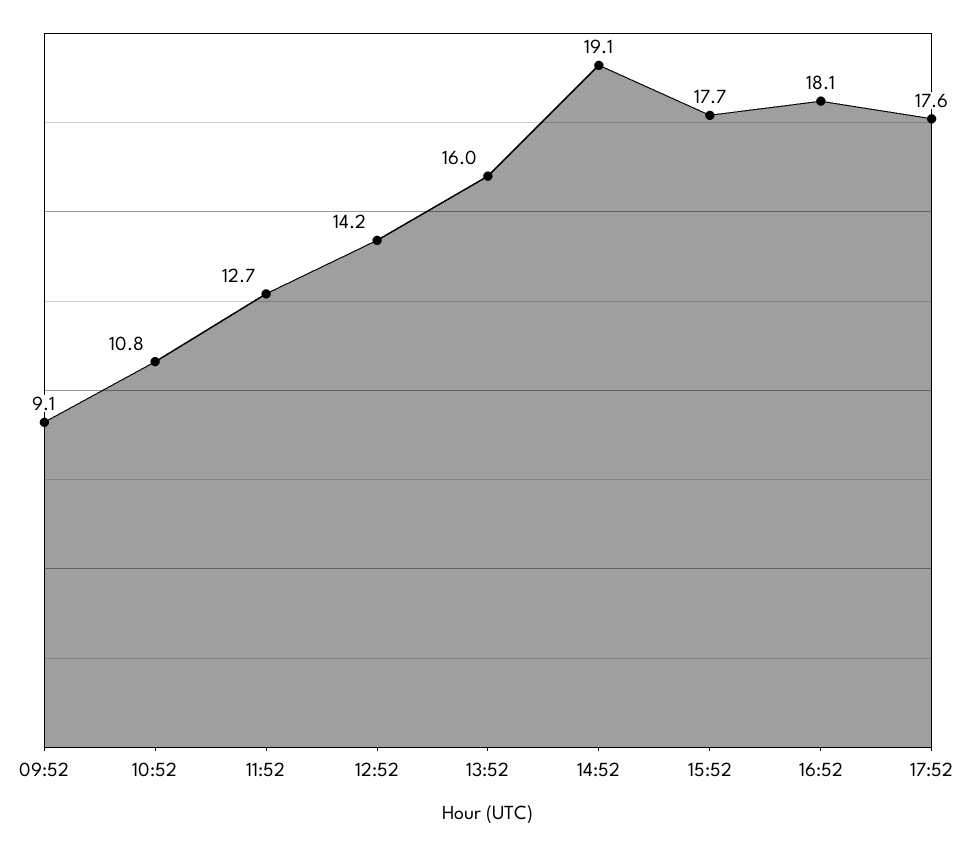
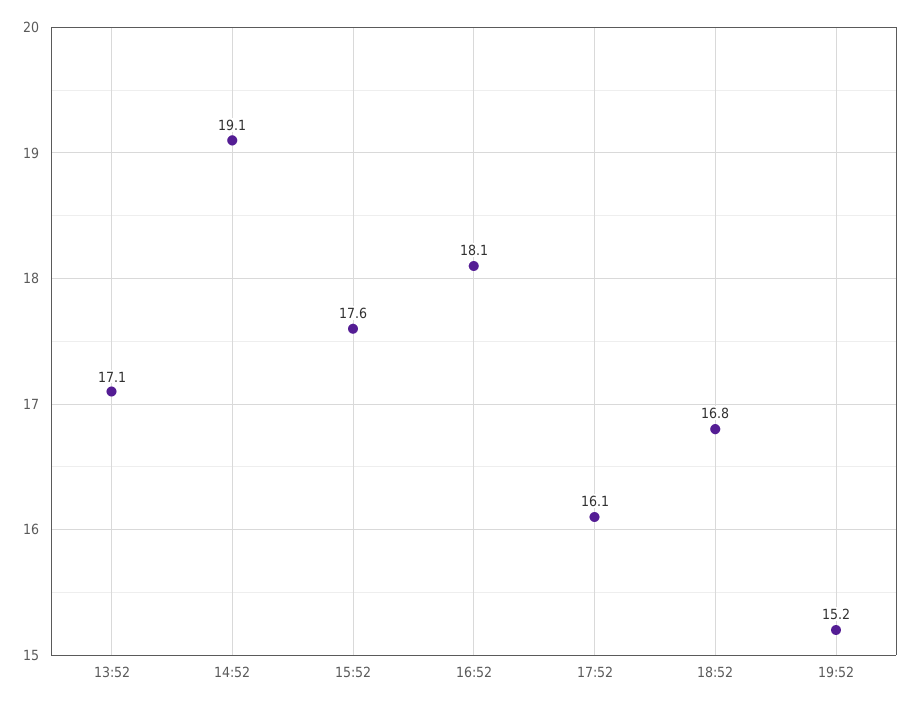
09:52: 9.1 -> none
10:52: 10.8 -> none
11:52: 12.7 -> none
12:52: 14.2 -> none
13:52: 16 -> 17.1
15:52: 17.7 -> 17.6
17:52: 17.6 -> 16.1
18:52: none -> 16.8
19:52: none -> 15.2

